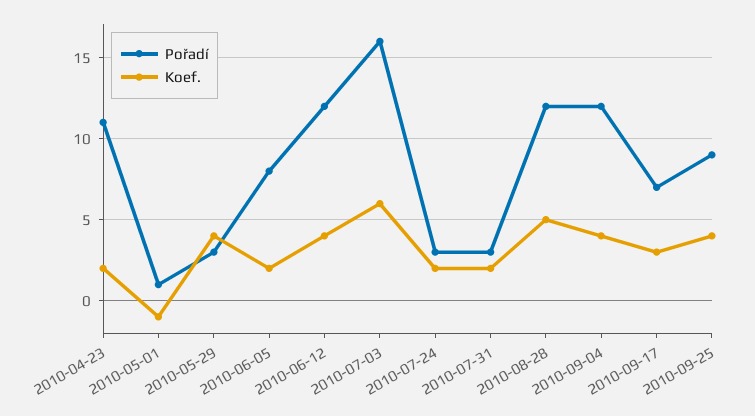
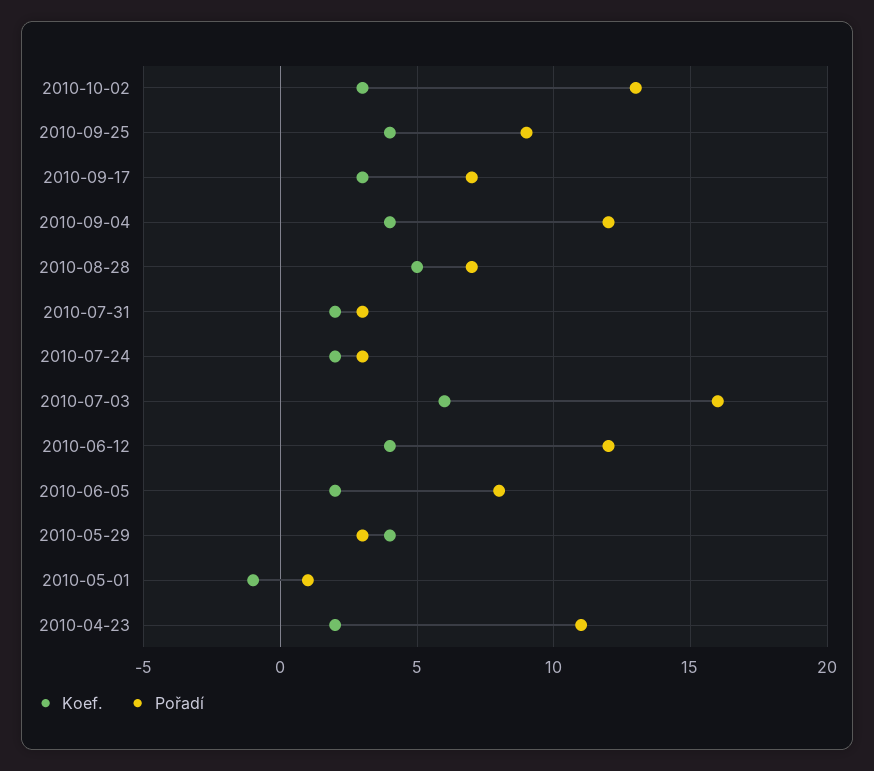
Pořadí, 2010-08-28: 12 -> 7
Koef., 2010-10-02: none -> 3
Pořadí, 2010-10-02: none -> 13

